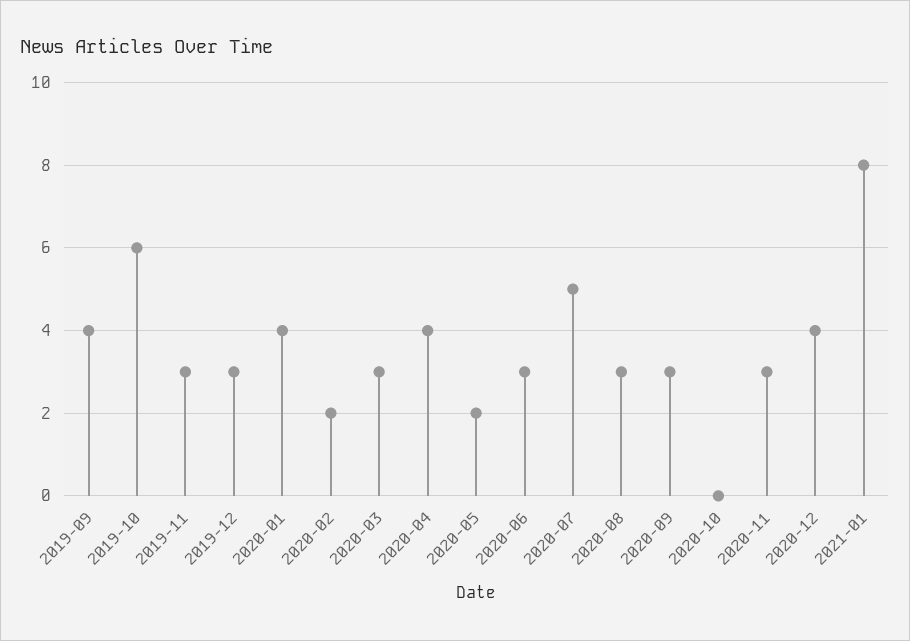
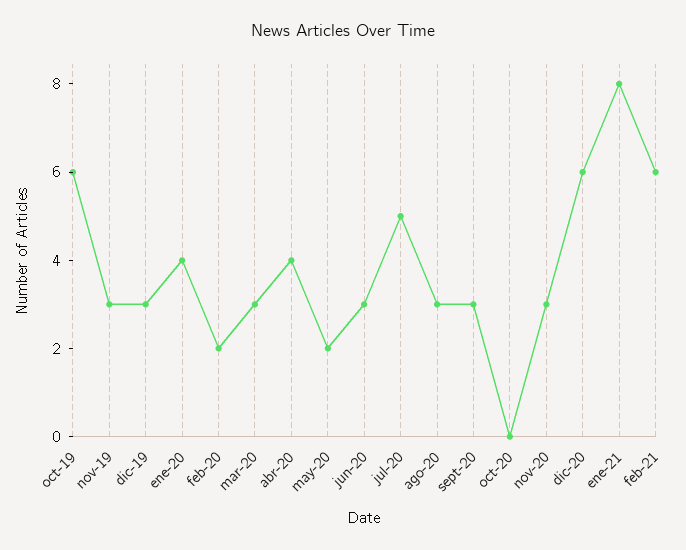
2019-09: 4 -> none
2020-12: 4 -> 6
feb-21: none -> 6

